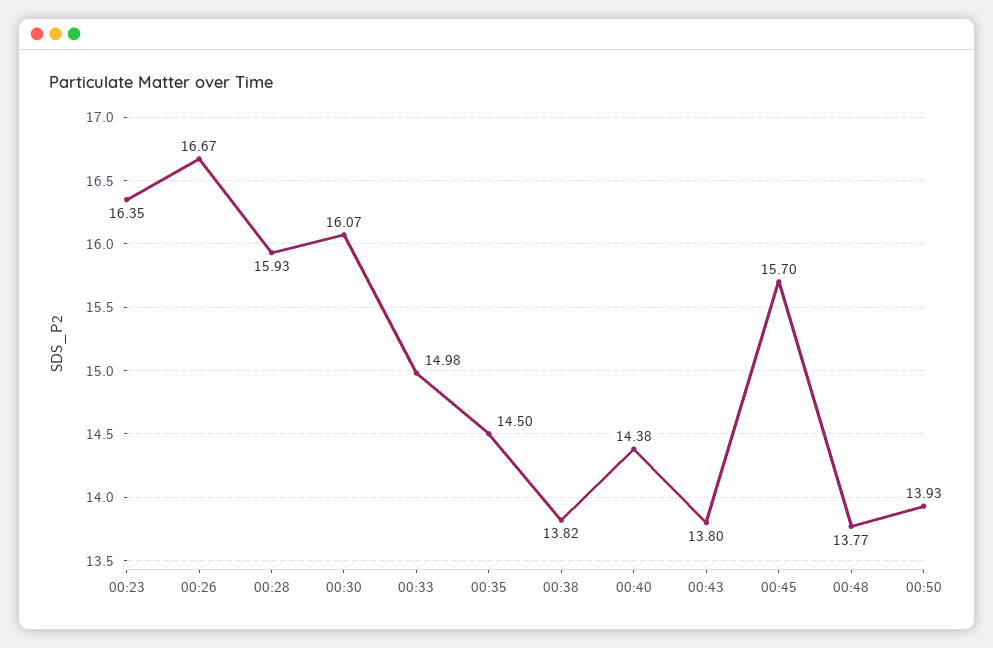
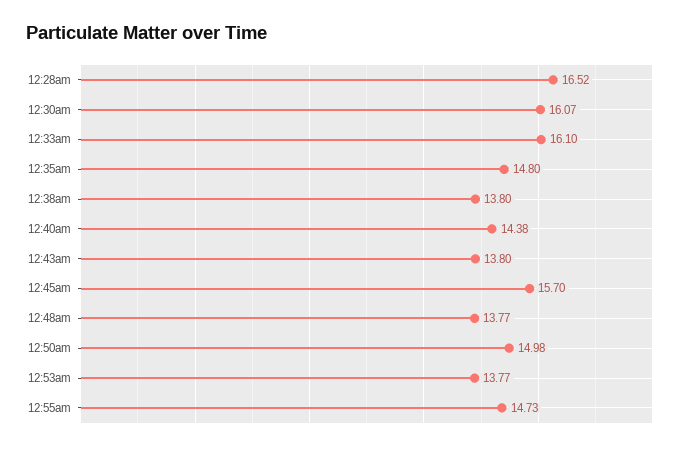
00:23: 16.35 -> none
00:26: 16.67 -> none
00:28: 15.93 -> 16.52
00:33: 14.98 -> 16.1
00:35: 14.5 -> 14.8
00:38: 13.82 -> 13.8
00:50: 13.93 -> 14.98
12:53am: none -> 13.77
12:55am: none -> 14.73

